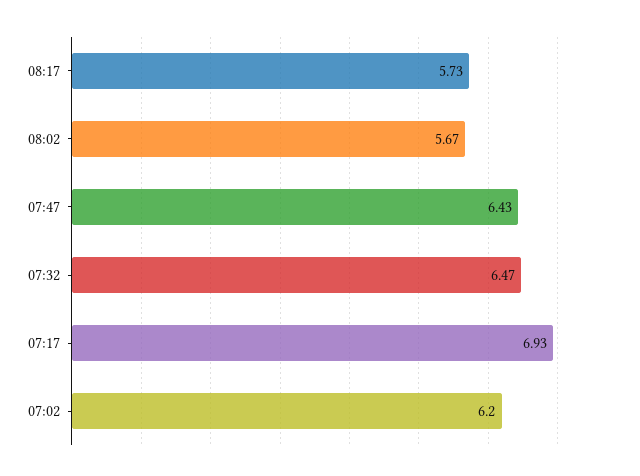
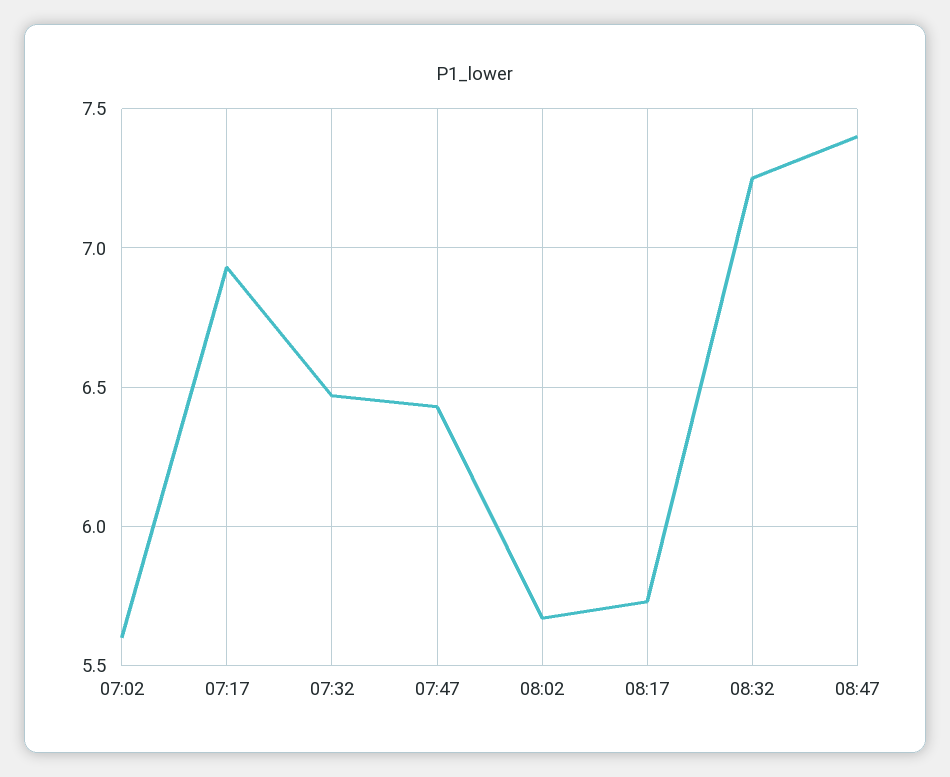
07:02: 6.2 -> 5.6
08:32: none -> 7.25
08:47: none -> 7.4

